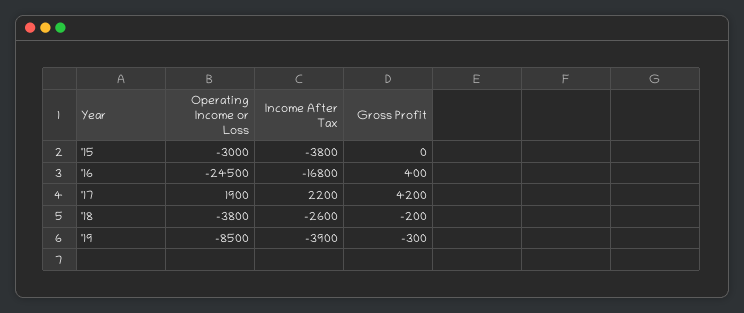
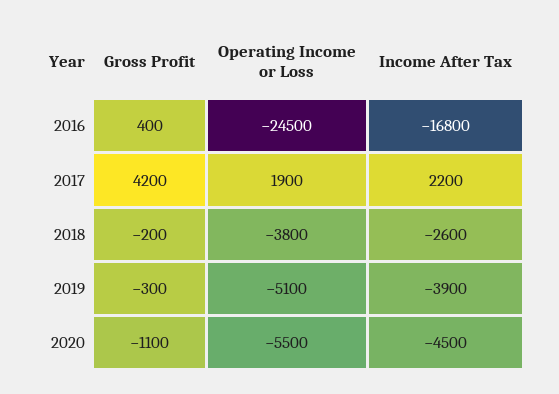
Operating Income or Loss, '15: -3000 -> none
Income After Tax, '15: -3800 -> none
Gross Profit, '15: 0 -> none
Operating Income or Loss, '19: -8500 -> -5100
Gross Profit, 2020: none -> -1100
Operating Income or Loss, 2020: none -> -5500
Income After Tax, 2020: none -> -4500

